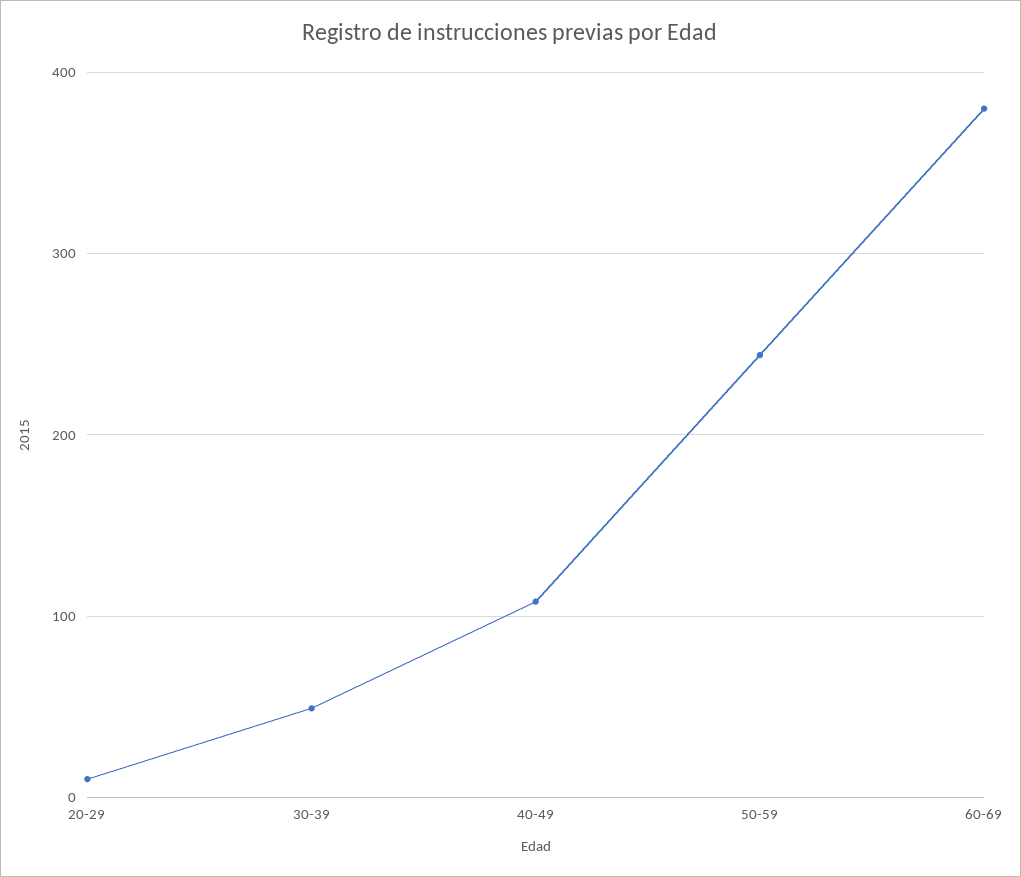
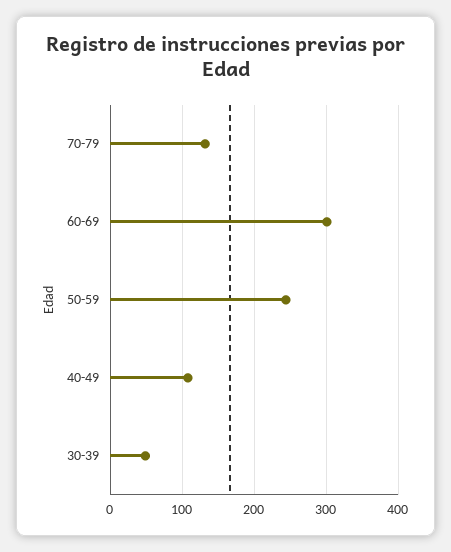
20-29: 10 -> none
60-69: 380 -> 300
70-79: none -> 130

